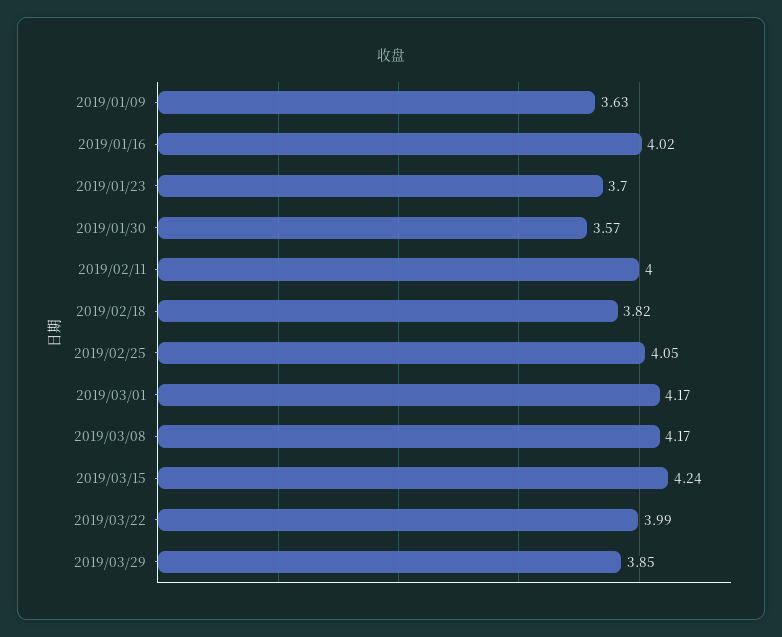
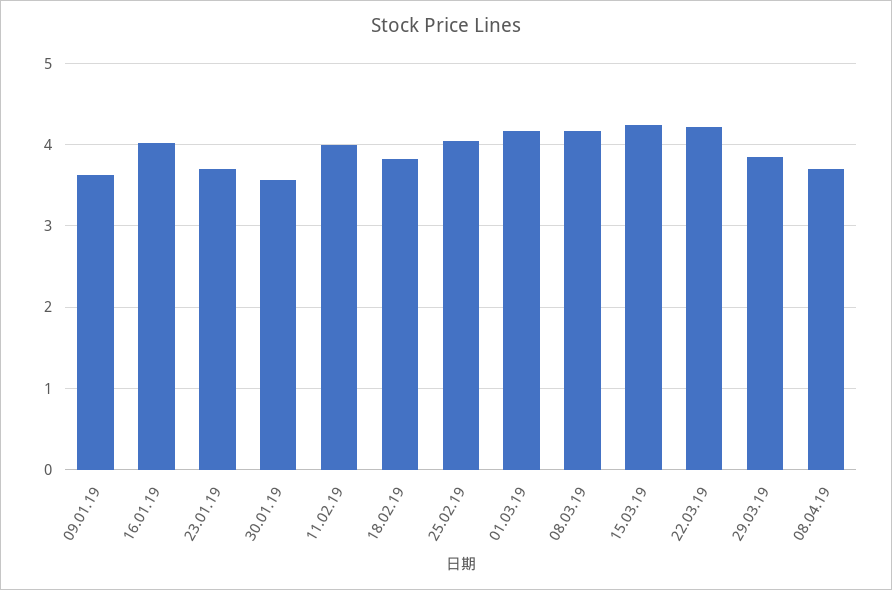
2019/03/22: 3.99 -> 4.2
08.04.19: none -> 3.7

